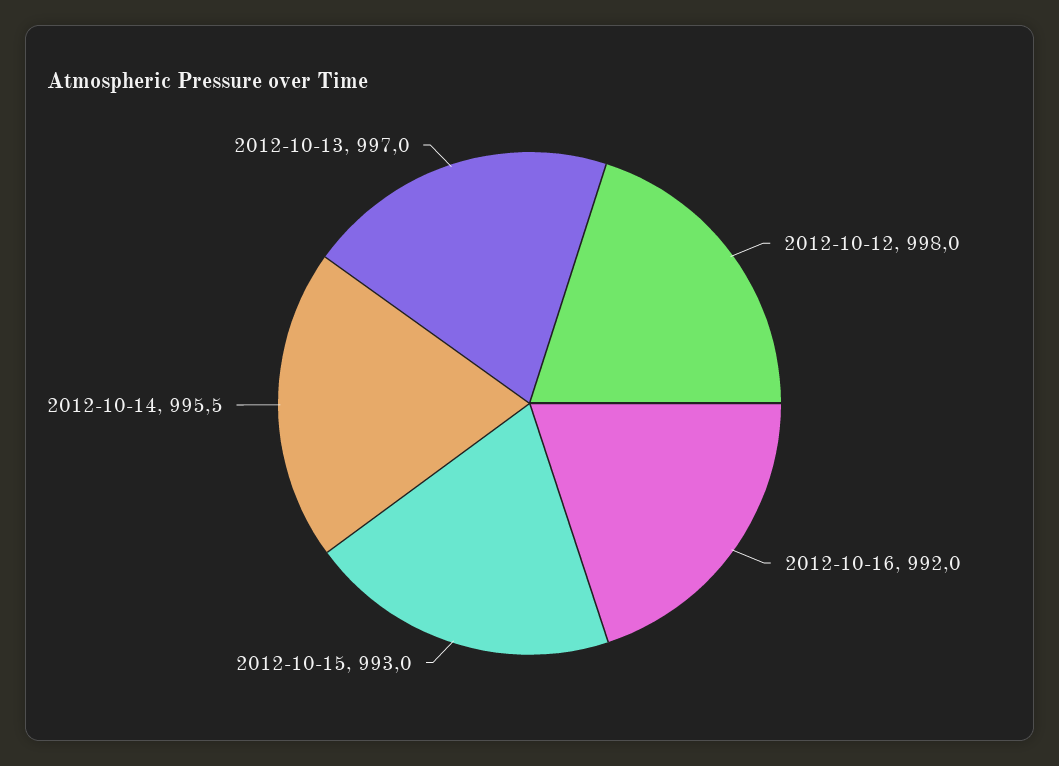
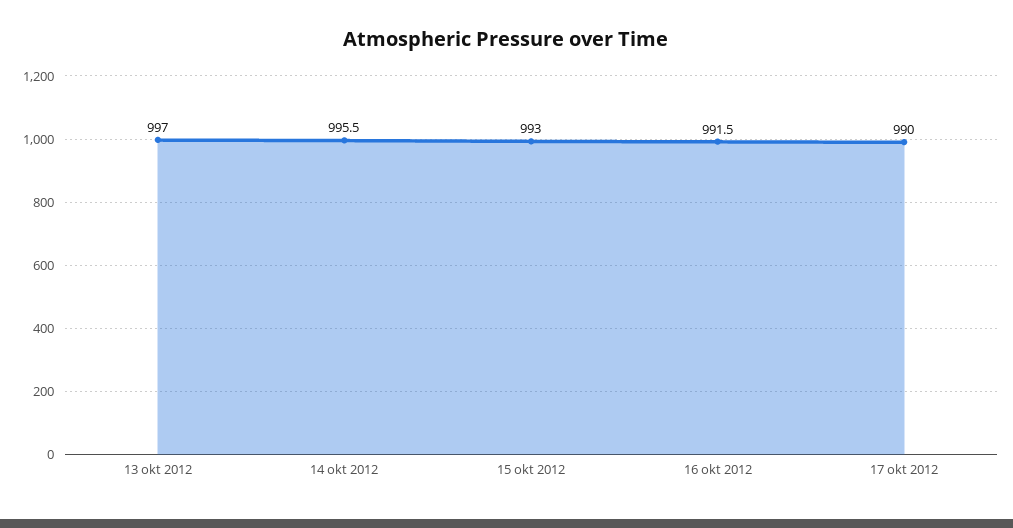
2012-10-12: 998 -> none
2012-10-16: 992 -> 991.5
17 okt 2012: none -> 990

